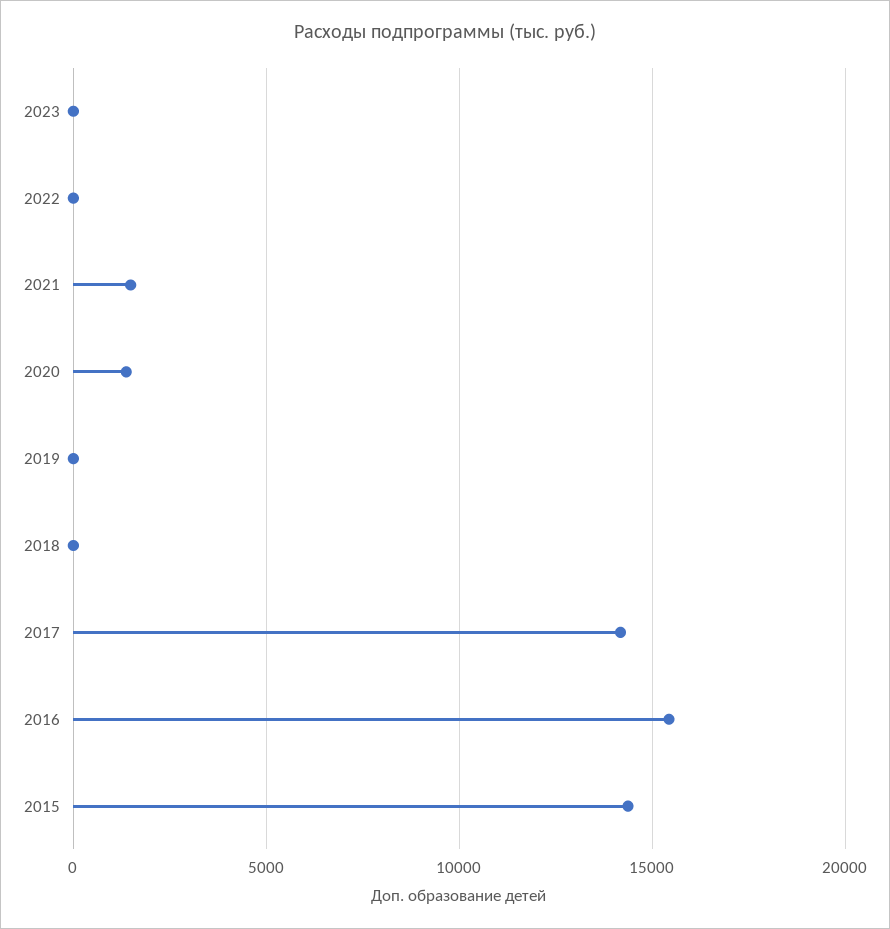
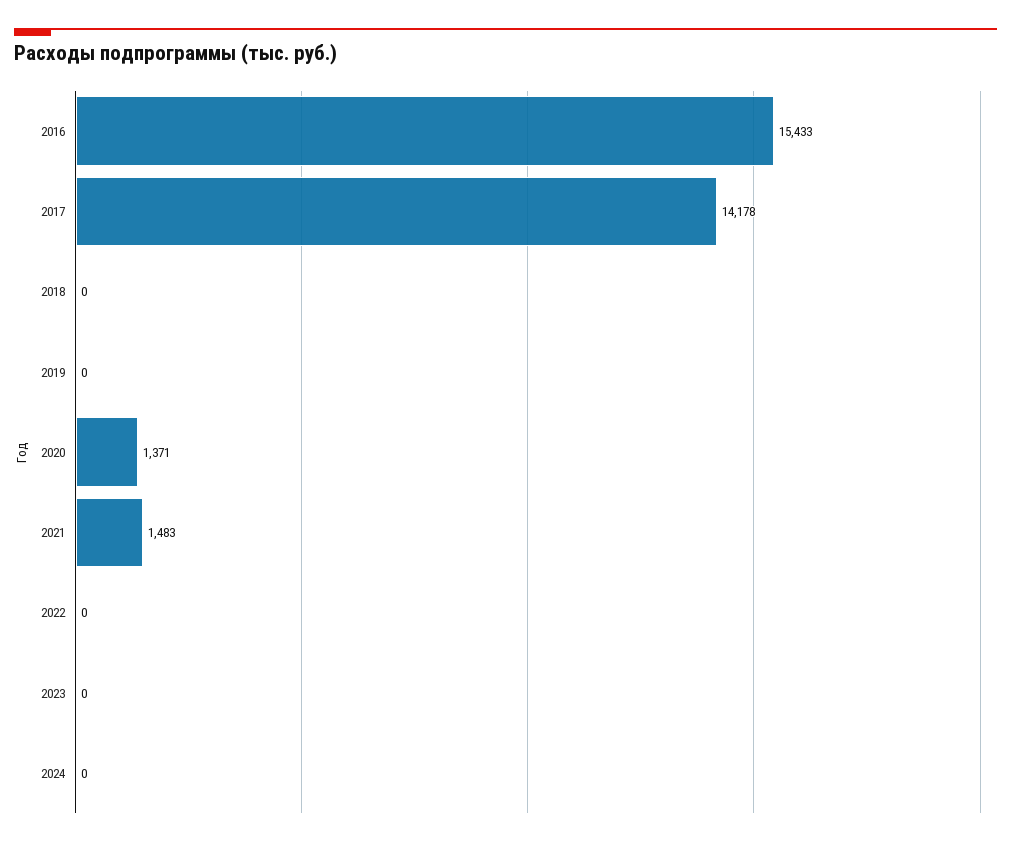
2015: 14500 -> none
2024: none -> 0

